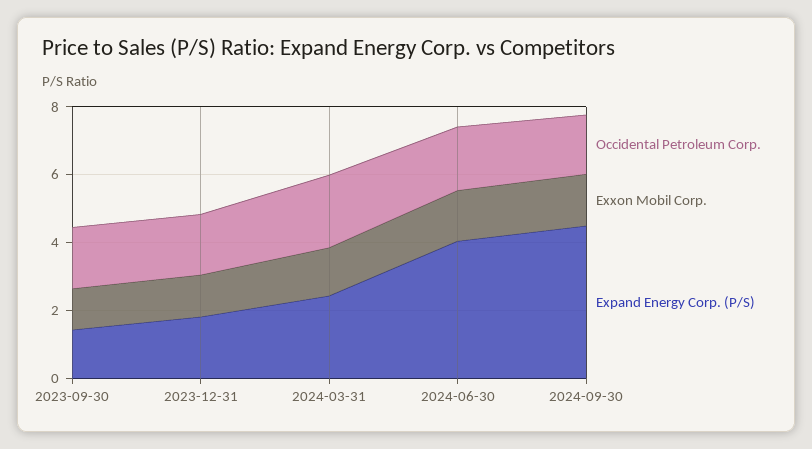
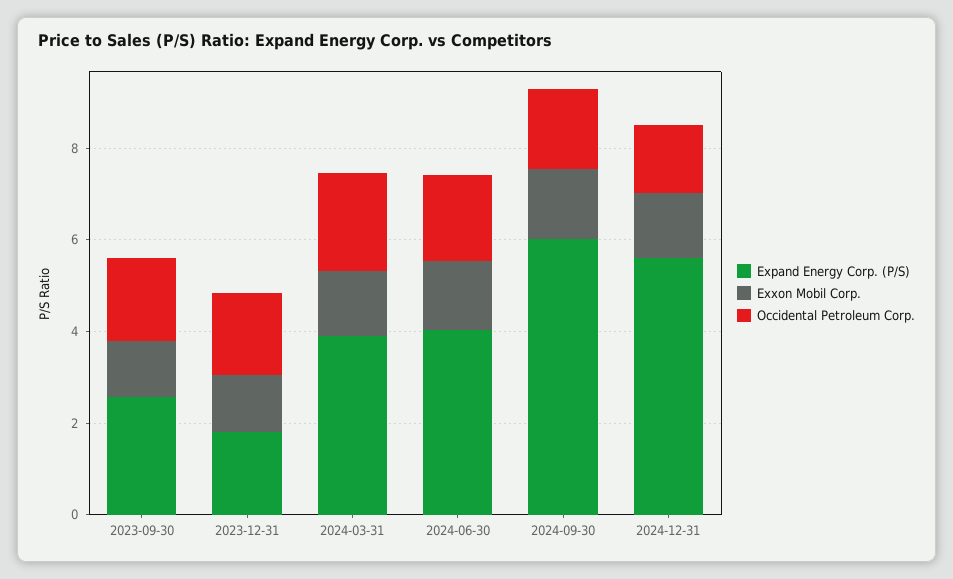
Expand Energy Corp. (P/S), 2023-09-30: 1.5 -> 2.5
Expand Energy Corp. (P/S), 2024-03-31: 2.5 -> 4
Expand Energy Corp. (P/S), 2024-09-30: 4.5 -> 6
Expand Energy Corp. (P/S), 2024-12-31: none -> 5.5
Exxon Mobil Corp., 2024-12-31: none -> 1.5
Occidental Petroleum Corp., 2024-12-31: none -> 1.5

